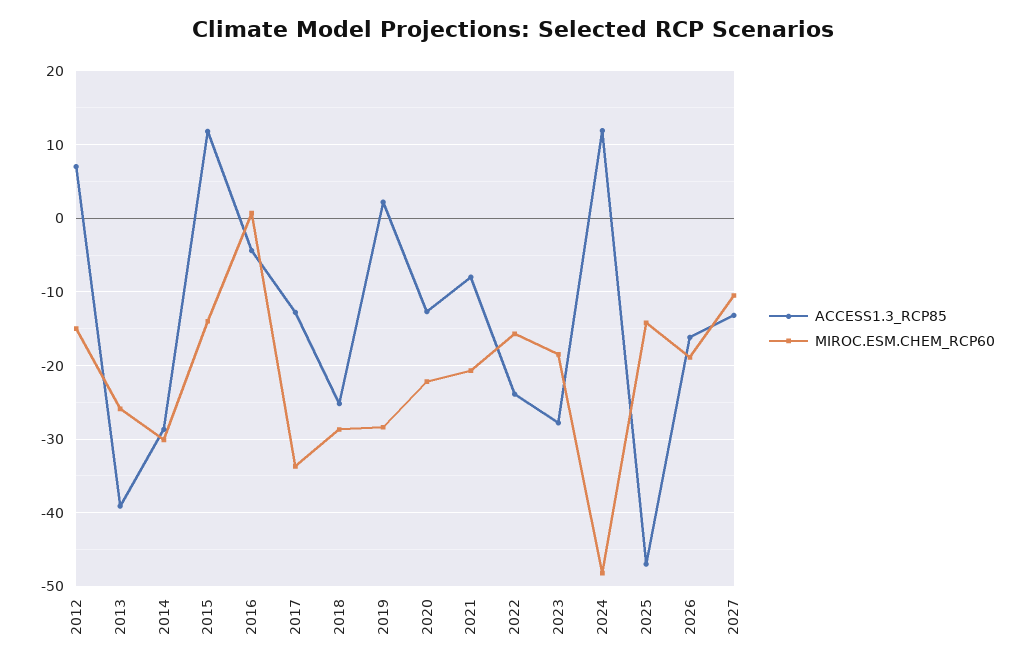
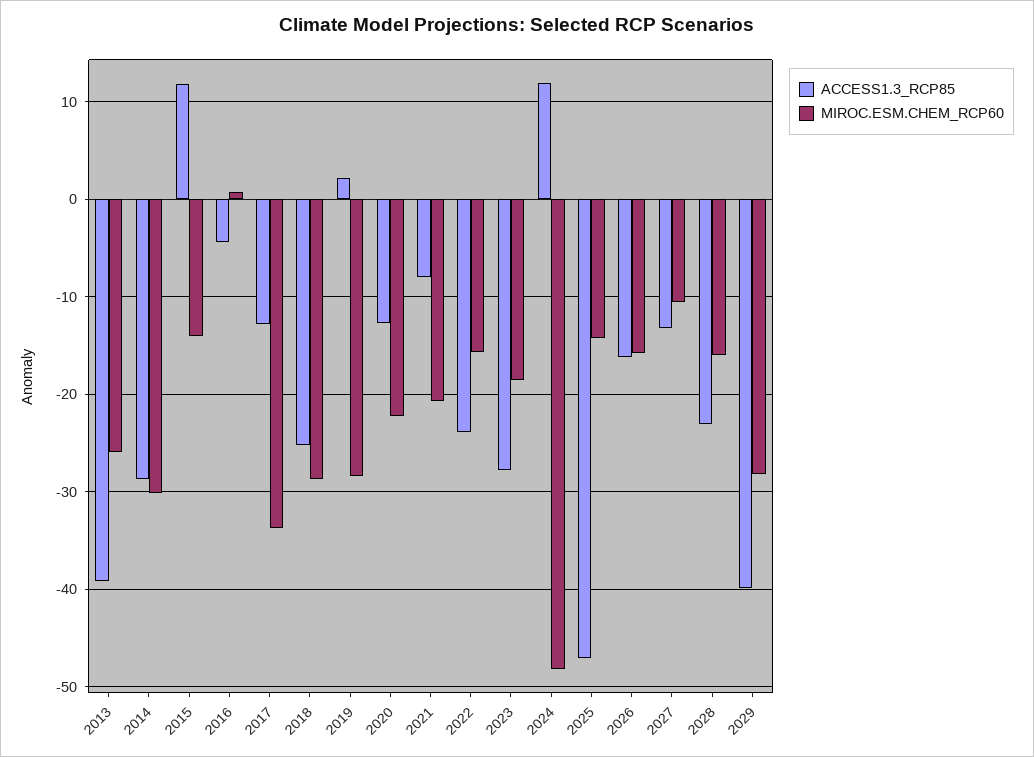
ACCESS1.3_RCP85, 2012: 7 -> none
MIROC.ESM.CHEM_RCP60, 2012: -15 -> none
MIROC.ESM.CHEM_RCP60, 2026: -19 -> -16
ACCESS1.3_RCP85, 2028: none -> -23
MIROC.ESM.CHEM_RCP60, 2028: none -> -16
ACCESS1.3_RCP85, 2029: none -> -40
MIROC.ESM.CHEM_RCP60, 2029: none -> -28

